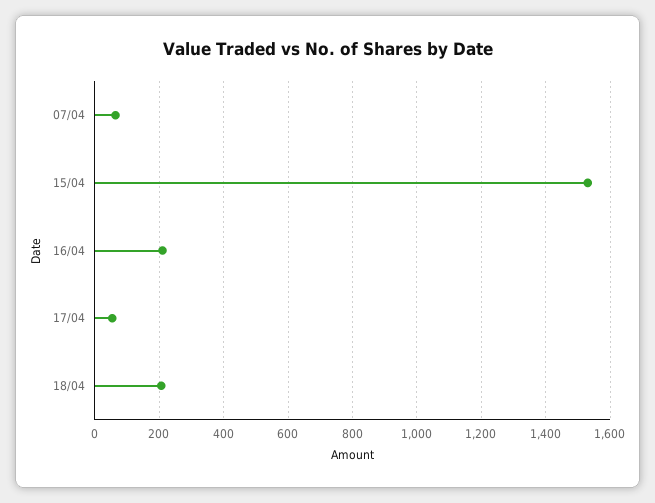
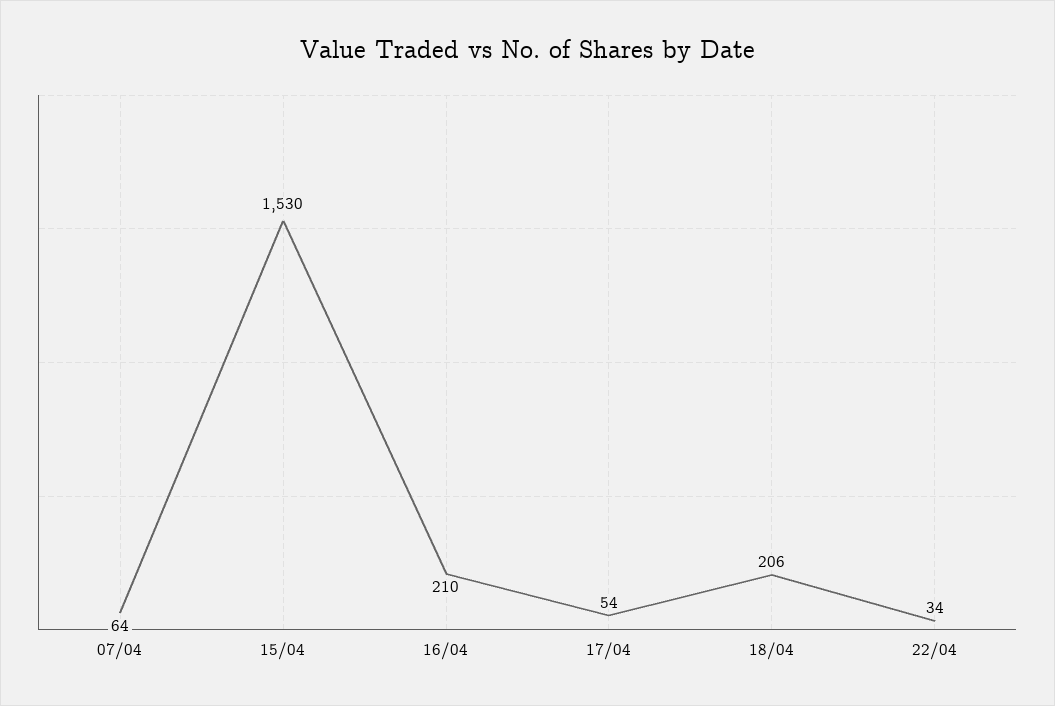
22/04: none -> 34

